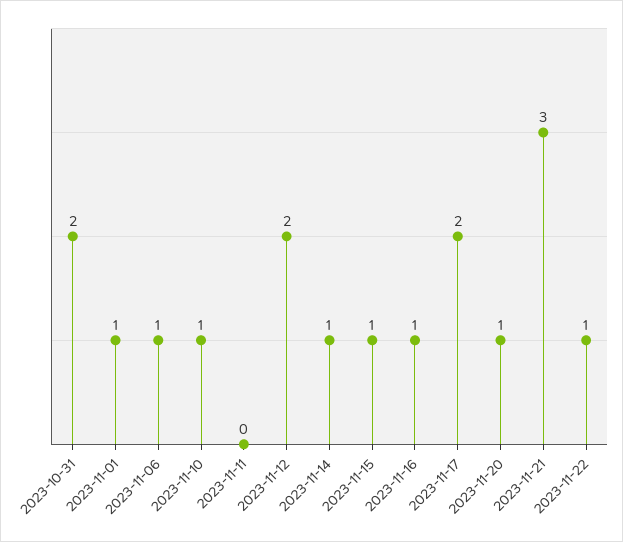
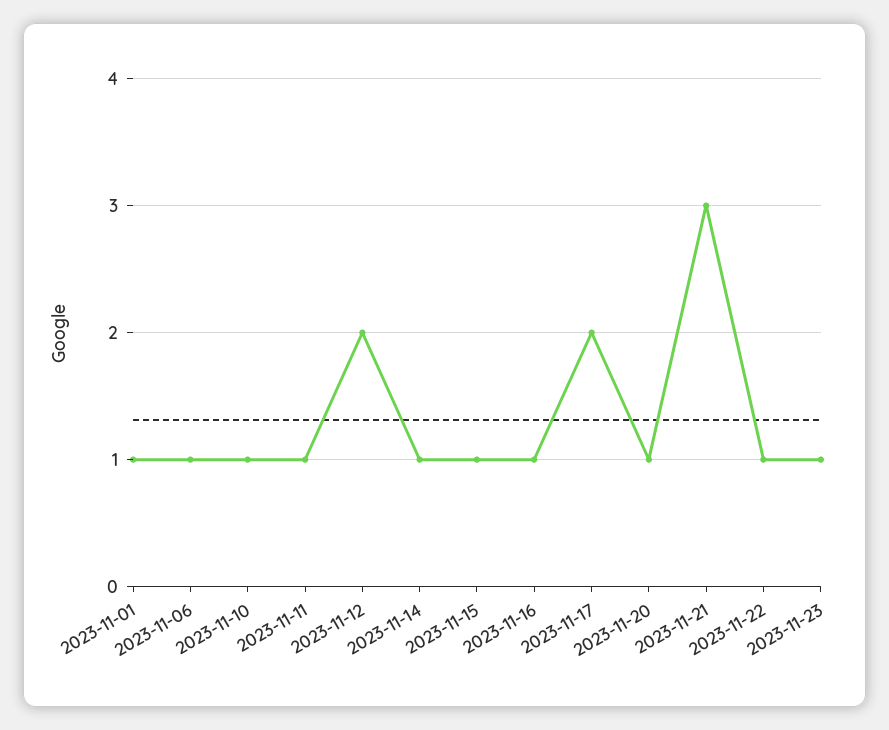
2023-10-31: 2 -> none
2023-11-11: 0 -> 1
2023-11-23: none -> 1

